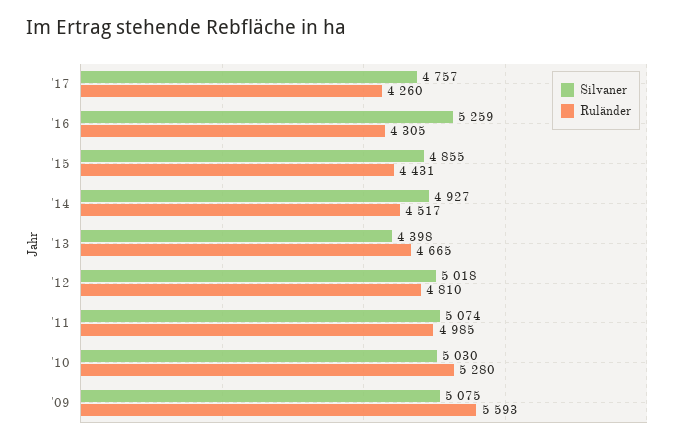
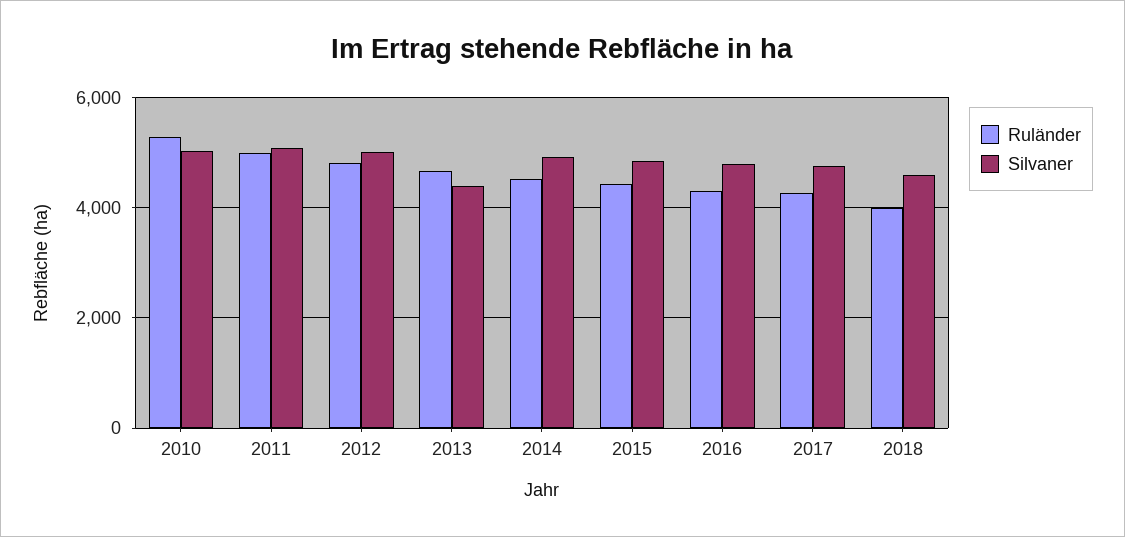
Silvaner, '16: 5259 -> 4800
Silvaner, '09: 5075 -> none
Ruländer, '09: 5593 -> none
Ruländer, 2018: none -> 4000
Silvaner, 2018: none -> 4600

